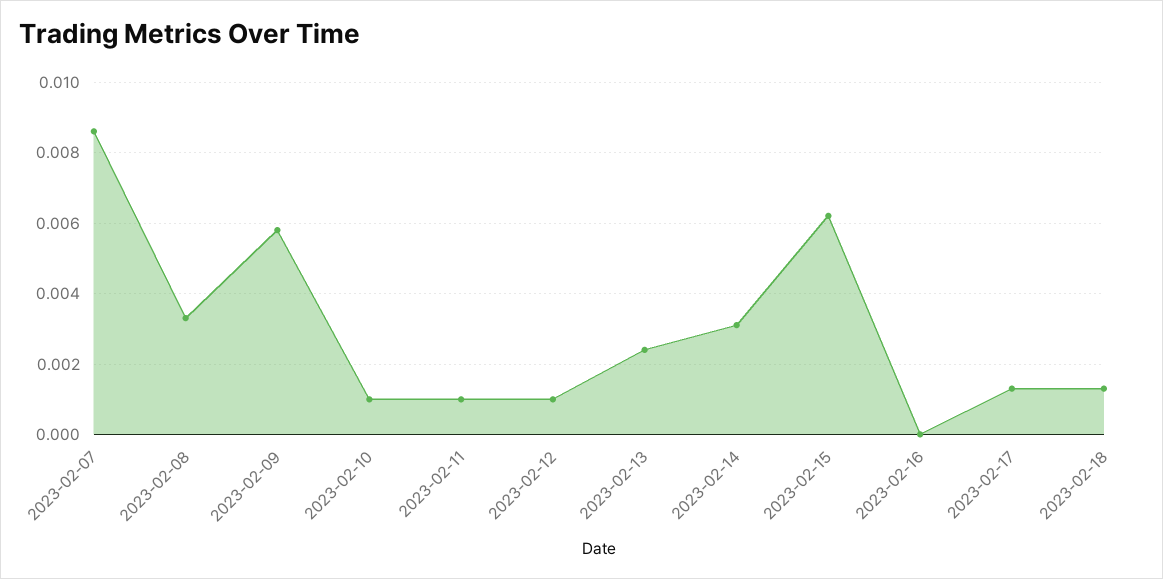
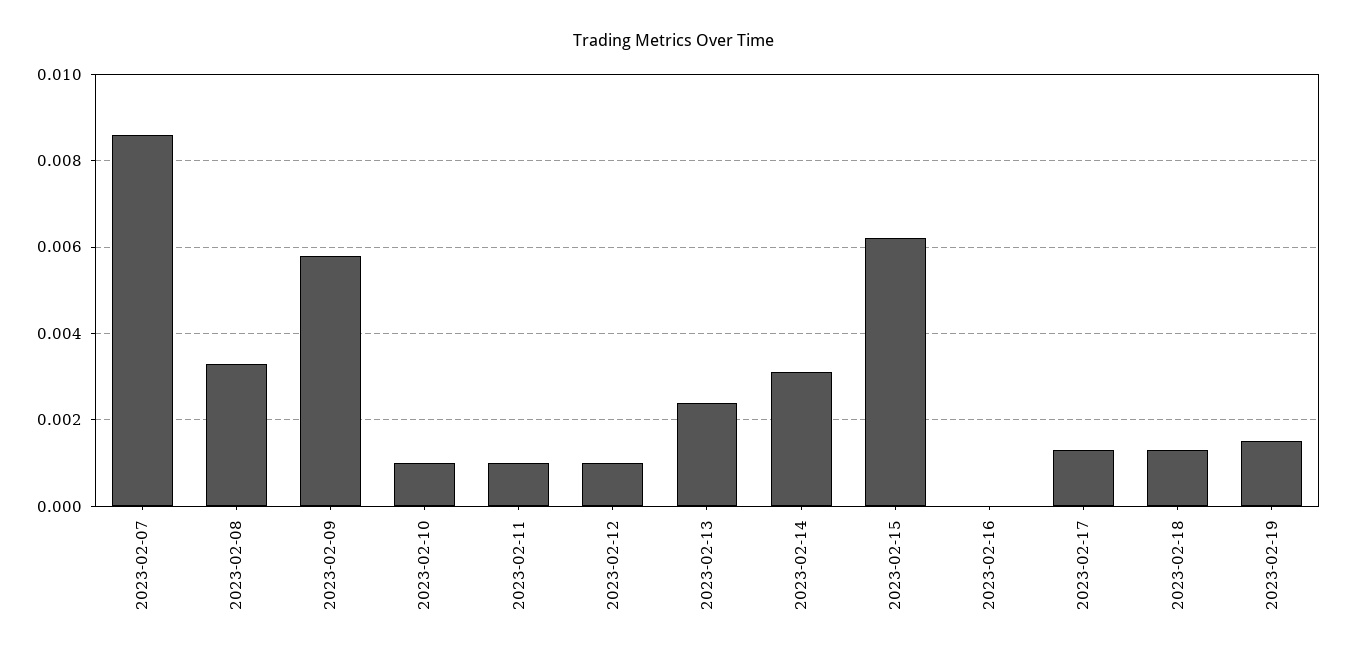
2023-02-19: none -> 0.0015

